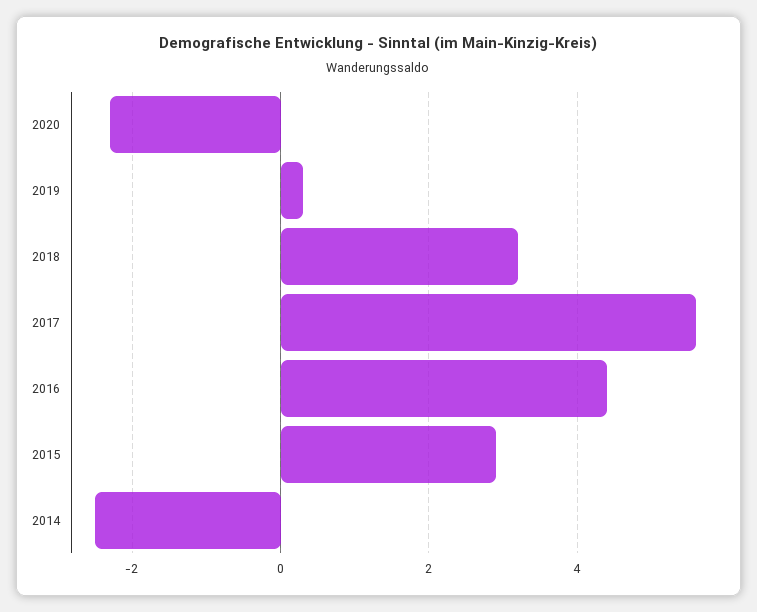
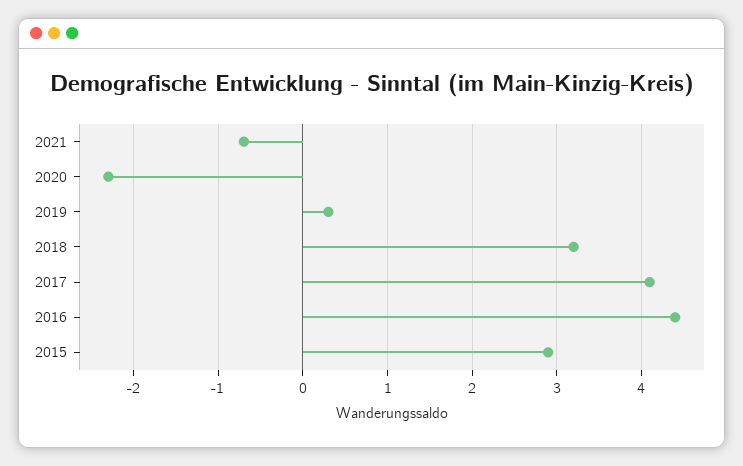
2017: 5.5 -> 4.1
2014: -2.5 -> none
2021: none -> -0.7

